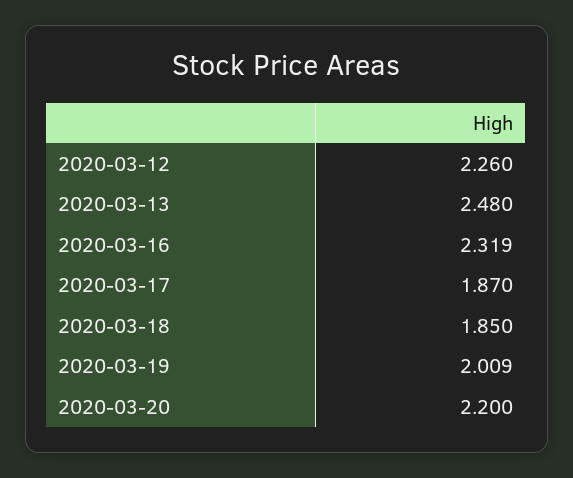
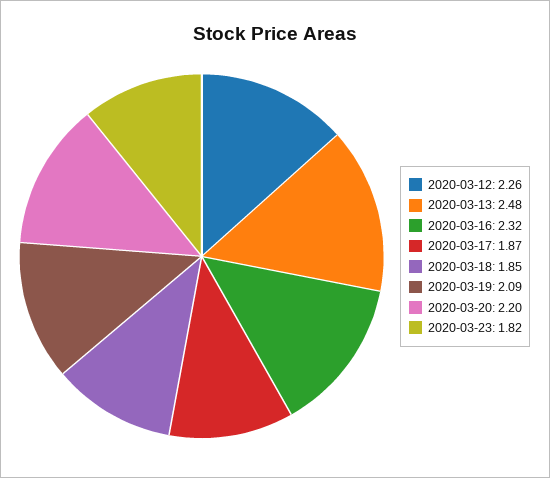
2020-03-19: 2.009 -> 2.09
2020-03-23: none -> 1.82

